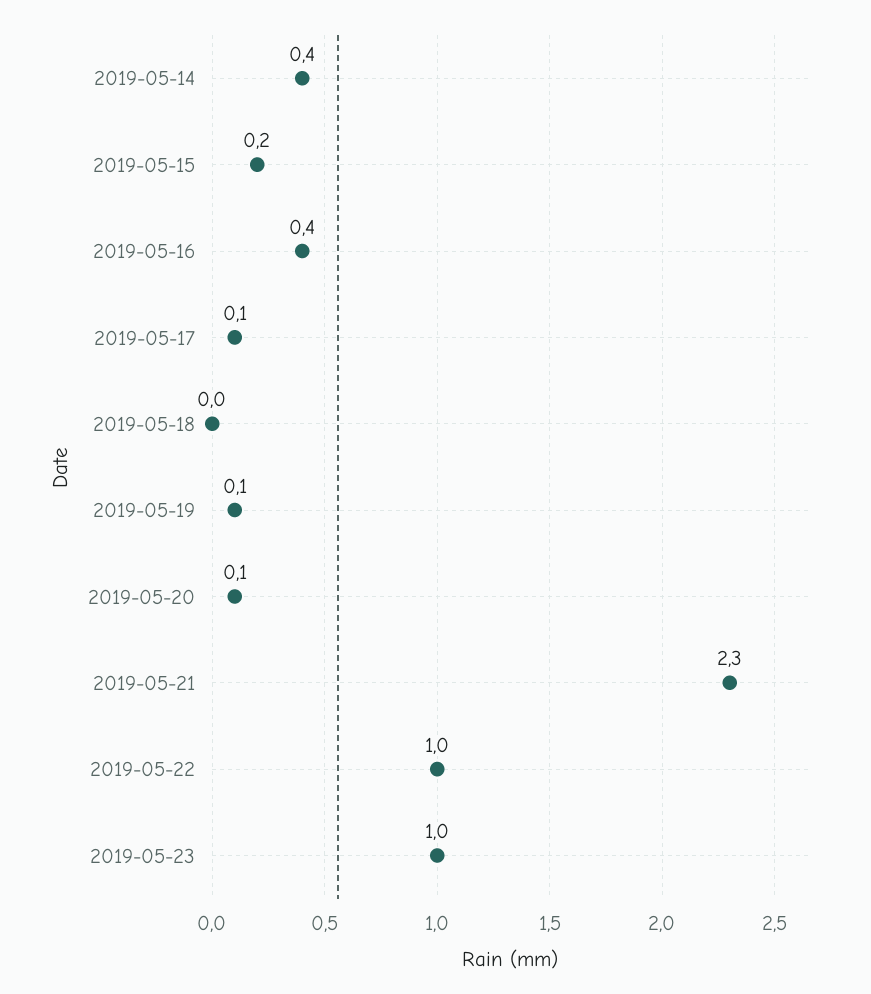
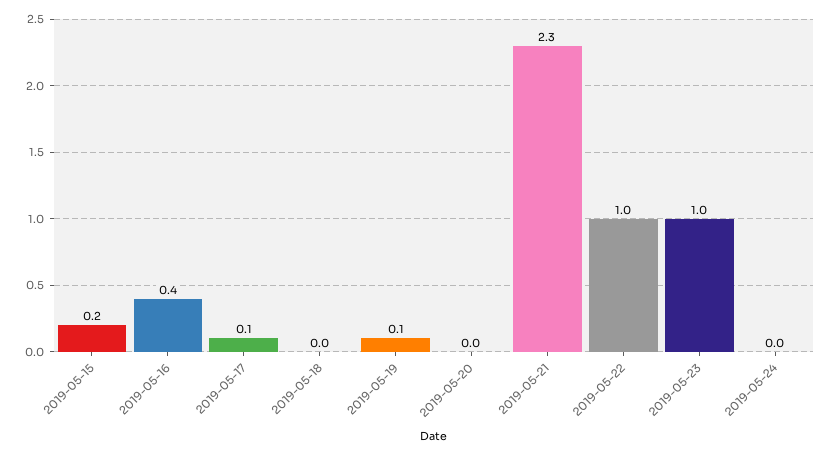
2019-05-14: 0.4 -> none
2019-05-20: 0.1 -> 0
2019-05-24: none -> 0

